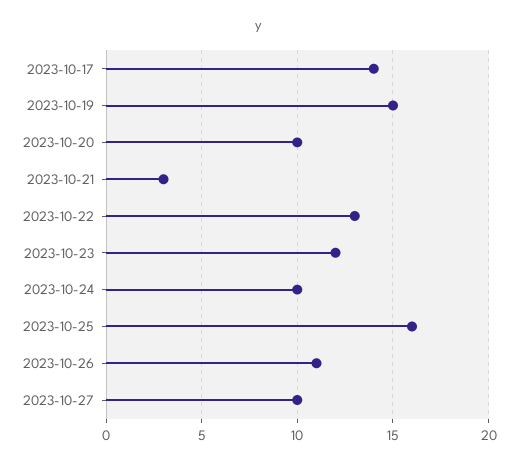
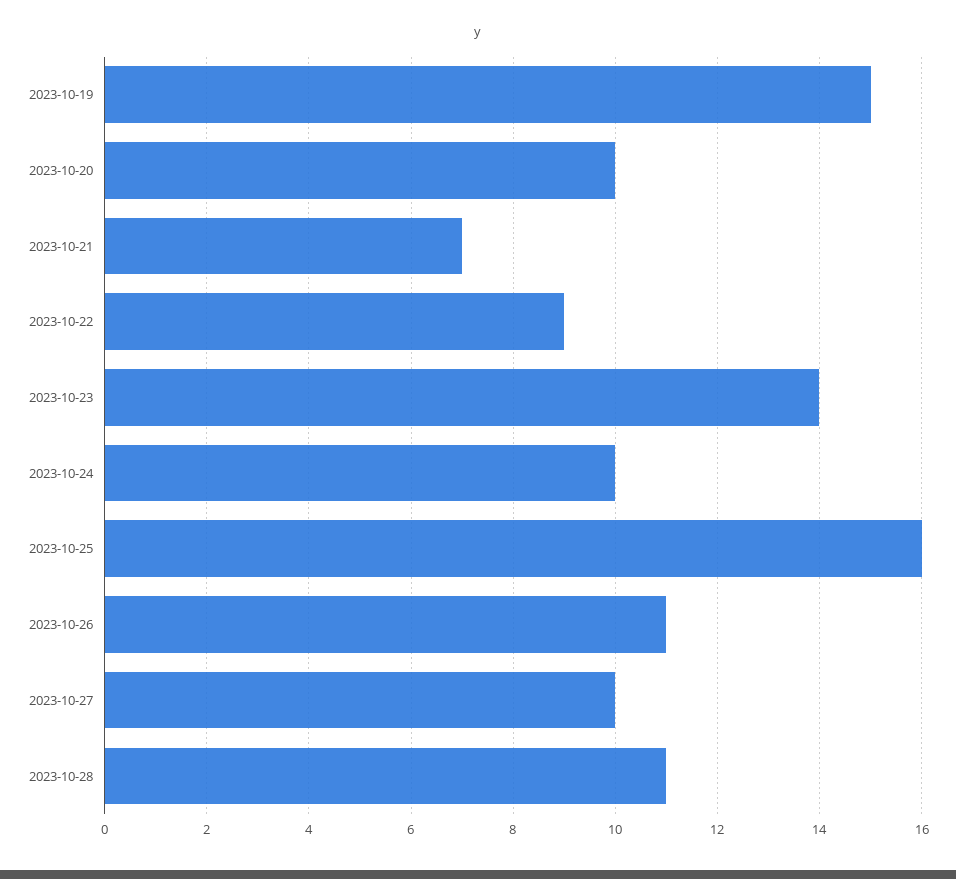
2023-10-17: 14 -> none
2023-10-21: 3 -> 7
2023-10-22: 13 -> 9
2023-10-23: 12 -> 14
2023-10-28: none -> 11

